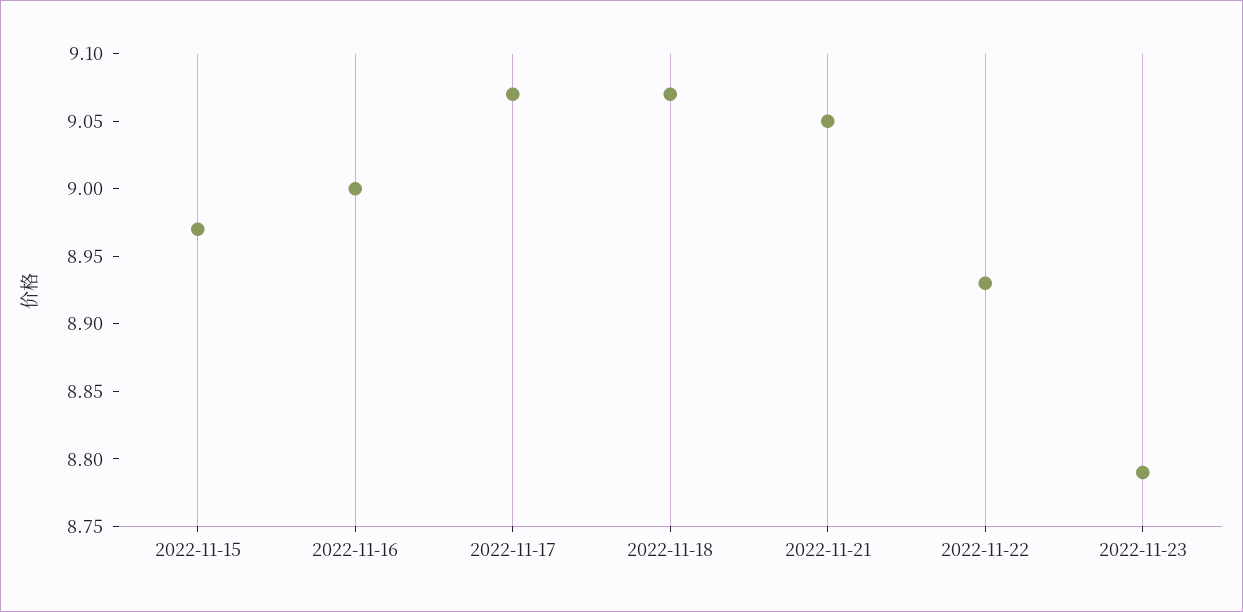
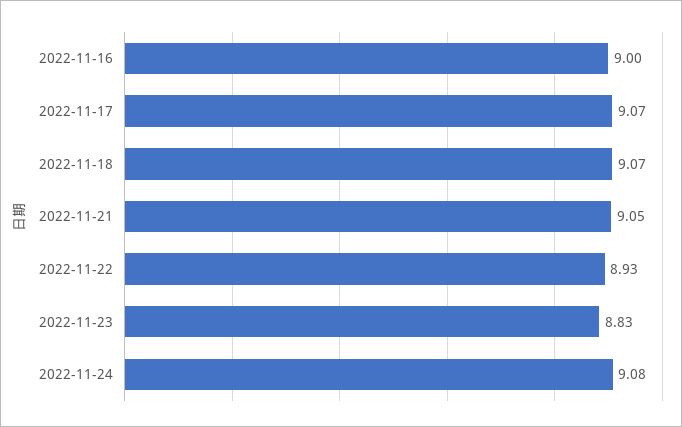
2022-11-15: 8.97 -> none
2022-11-23: 8.79 -> 8.83
2022-11-24: none -> 9.08

